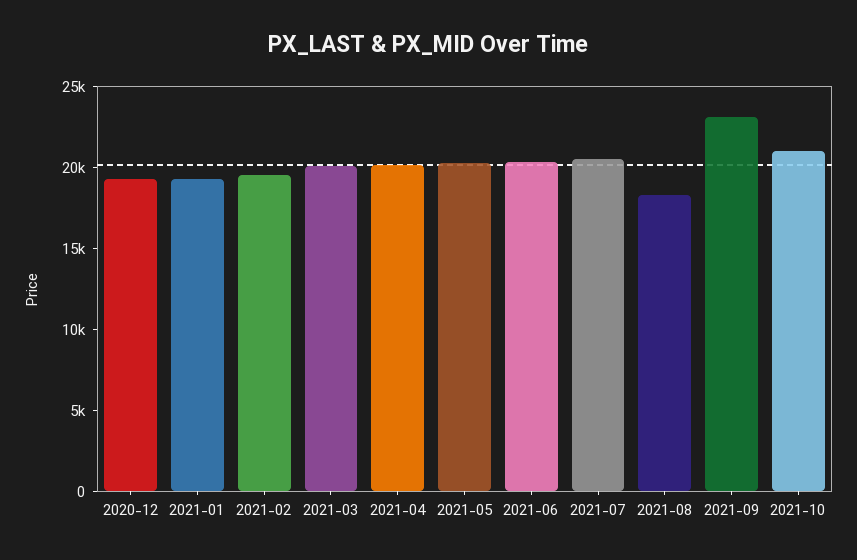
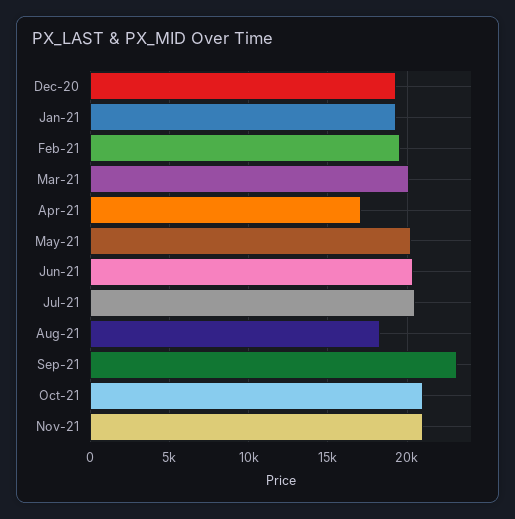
2021-04: 20000 -> 17000
Nov-21: none -> 21000

